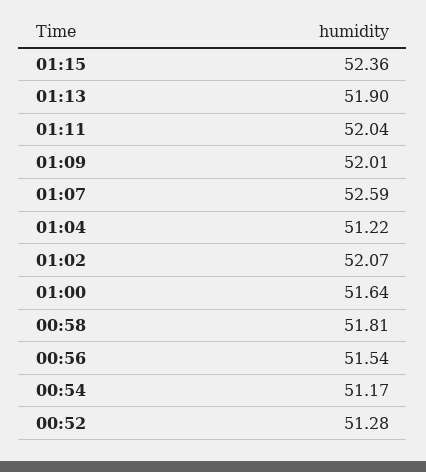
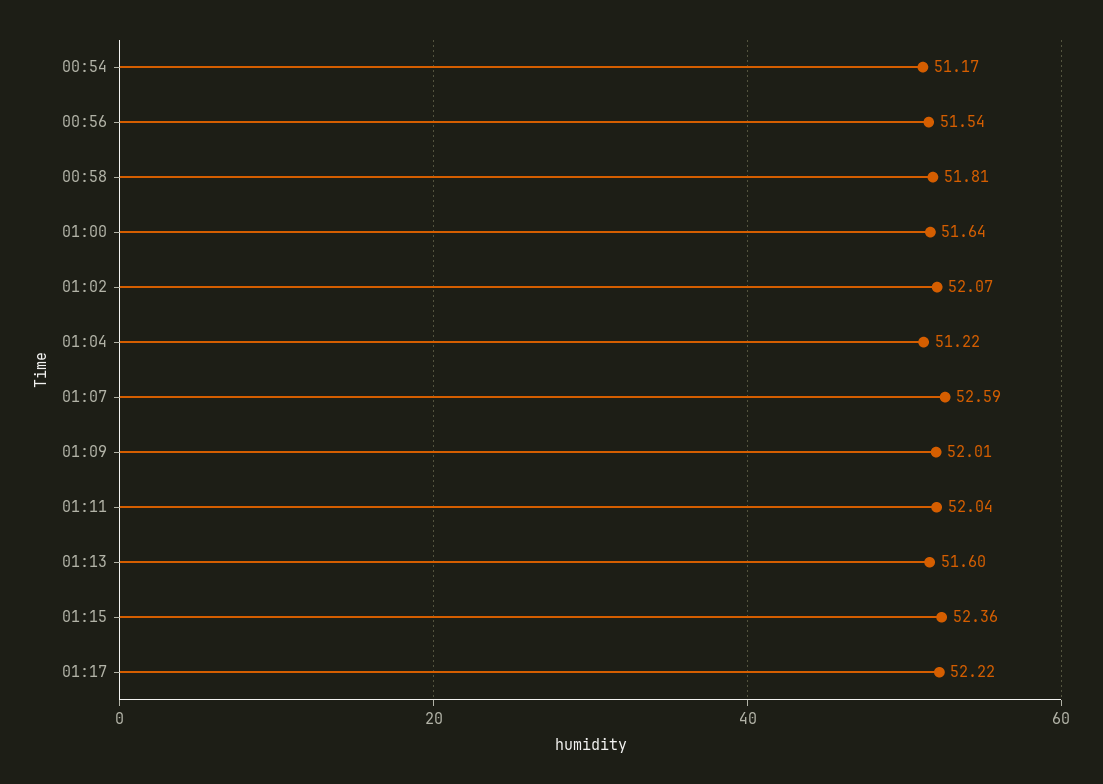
01:13: 51.9 -> 51.6
00:52: 51.28 -> none
01:17: none -> 52.22

